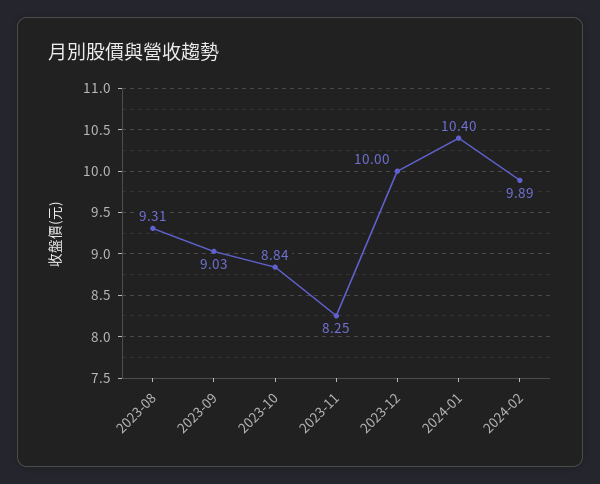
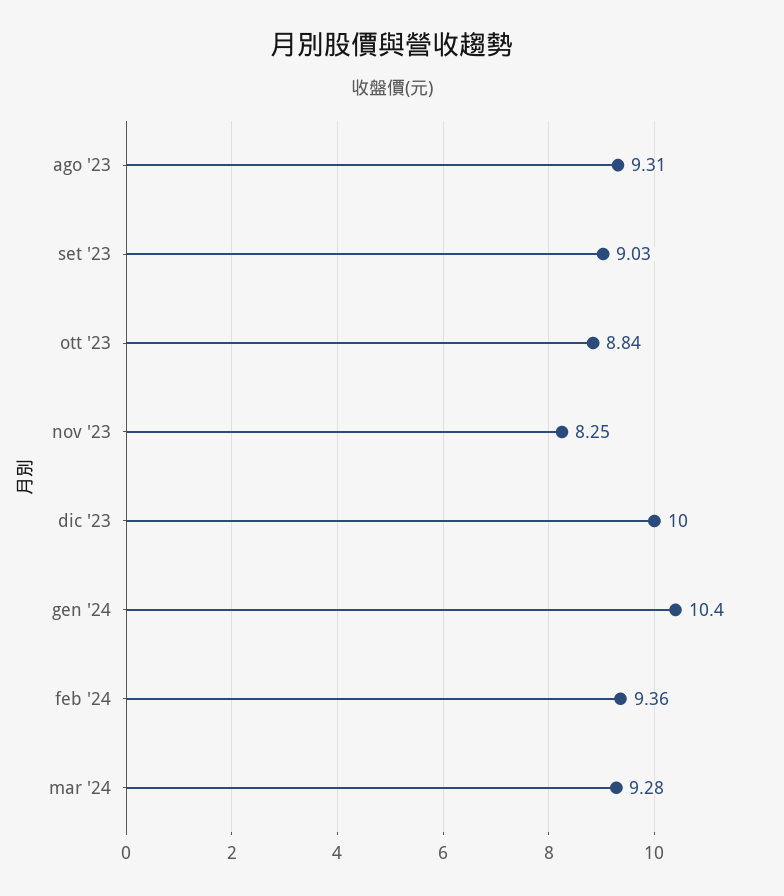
2024-02: 9.89 -> 9.36
mar '24: none -> 9.28

